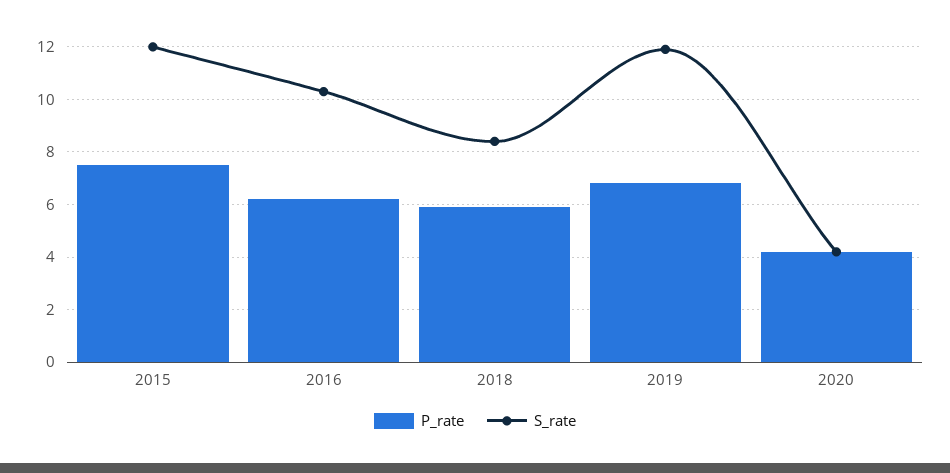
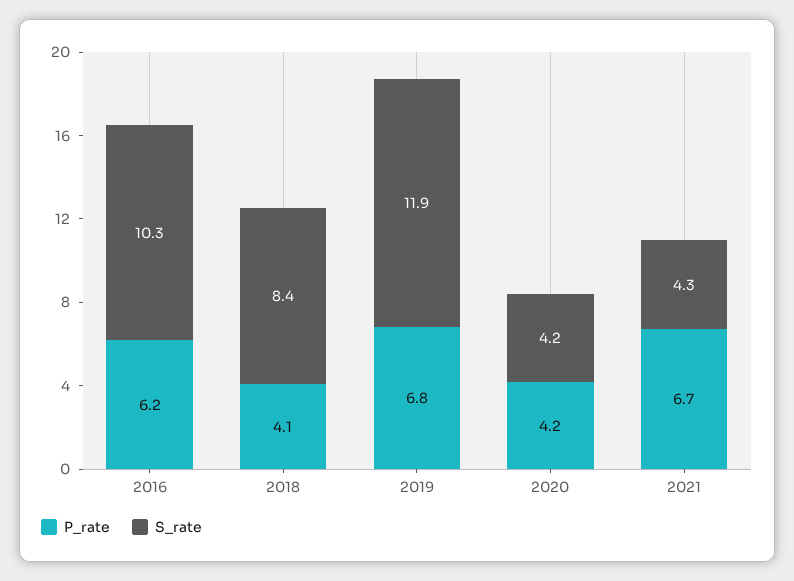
P_rate, 2015: 7.5 -> none
S_rate, 2015: 12 -> none
P_rate, 2018: 6 -> 4.1
P_rate, 2021: none -> 6.7
S_rate, 2021: none -> 4.3

